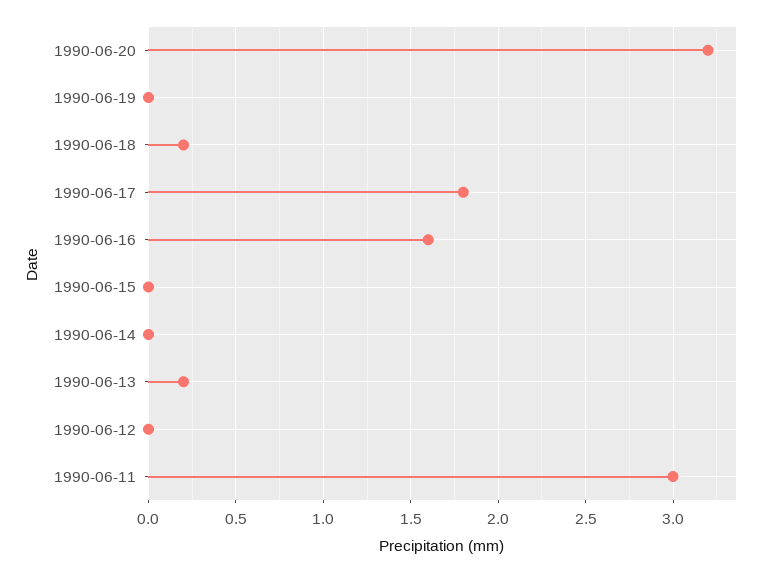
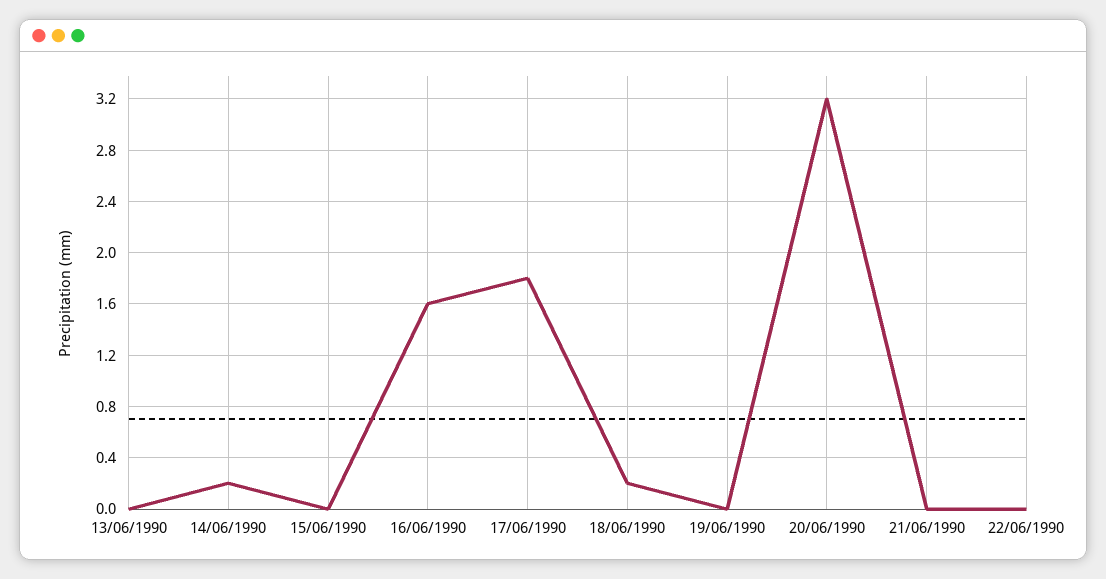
1990-06-14: 0 -> 0.2
1990-06-13: 0.2 -> 0
1990-06-12: 0 -> none
1990-06-11: 3 -> none
21/06/1990: none -> 0
22/06/1990: none -> 0

